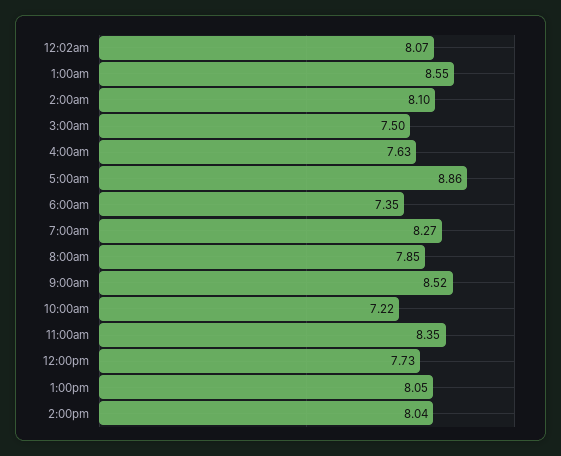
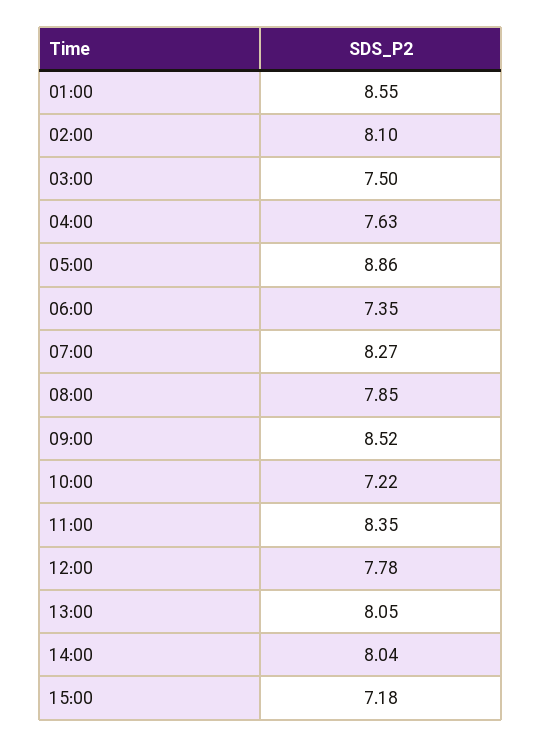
12:02am: 8.07 -> none
12:00pm: 7.73 -> 7.78
15:00: none -> 7.18

